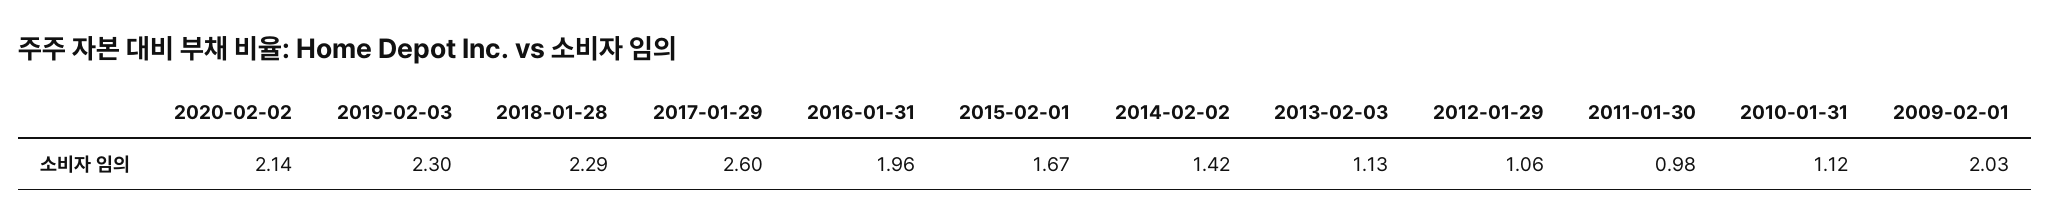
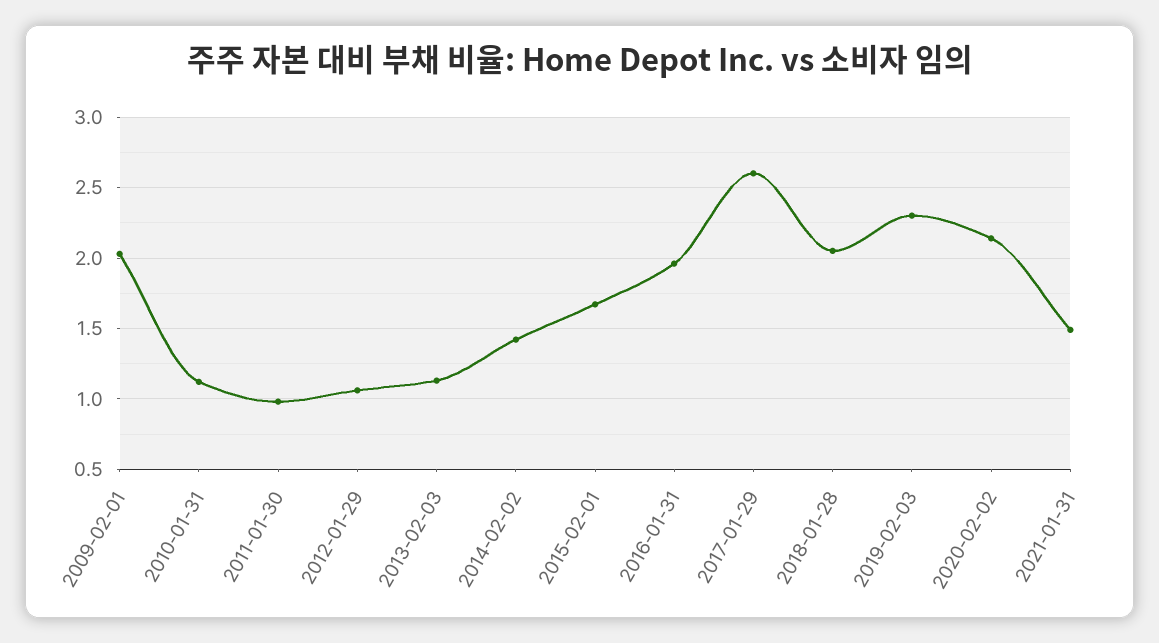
2018-01-28: 2.29 -> 2.05
2021-01-31: none -> 1.5

